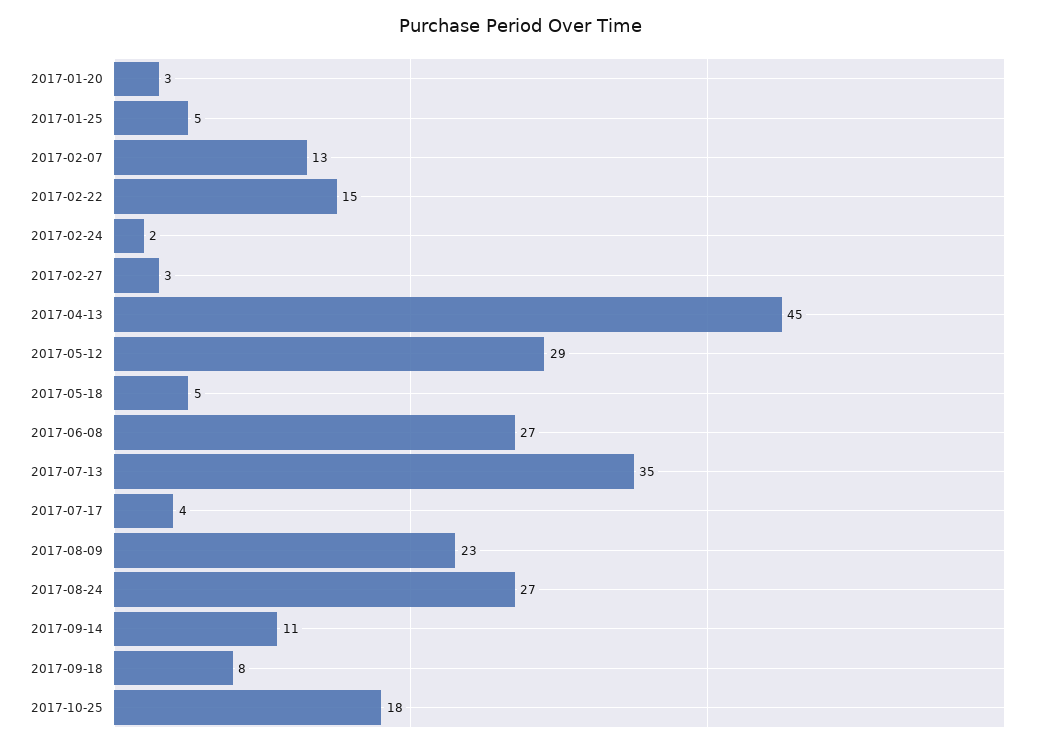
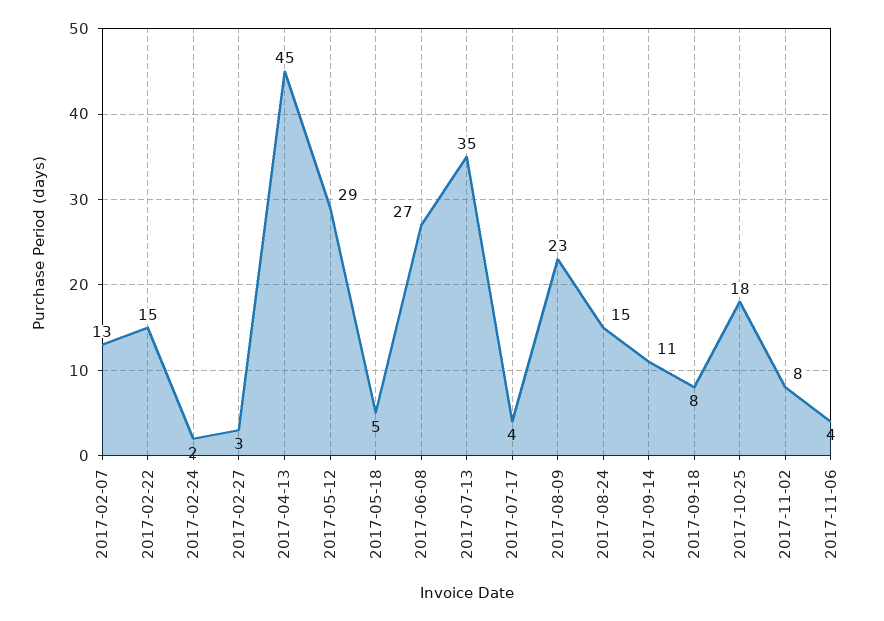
2017-01-20: 3 -> none
2017-01-25: 5 -> none
2017-08-24: 27 -> 15
2017-11-02: none -> 8
2017-11-06: none -> 4

